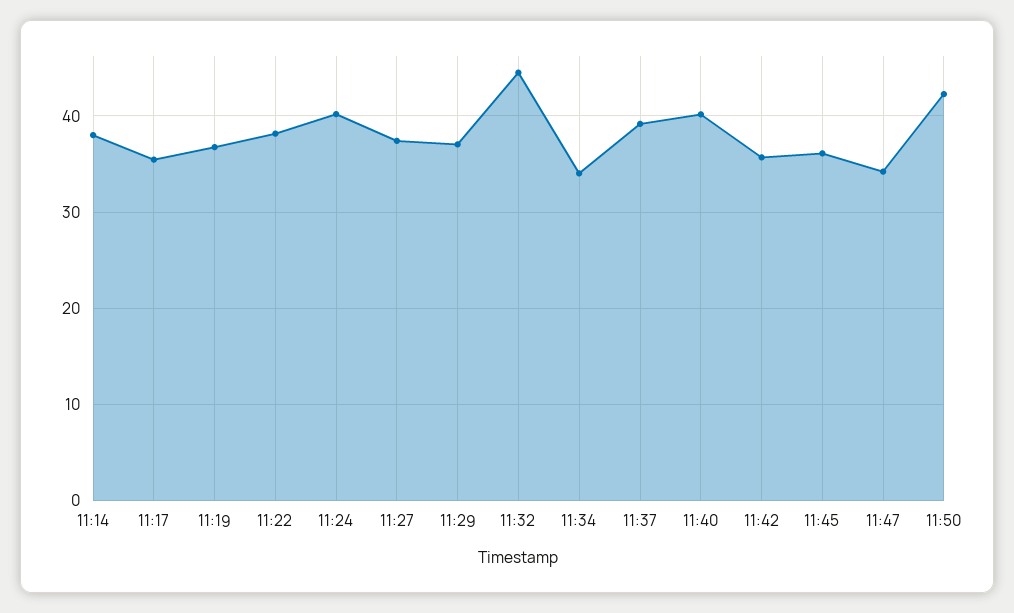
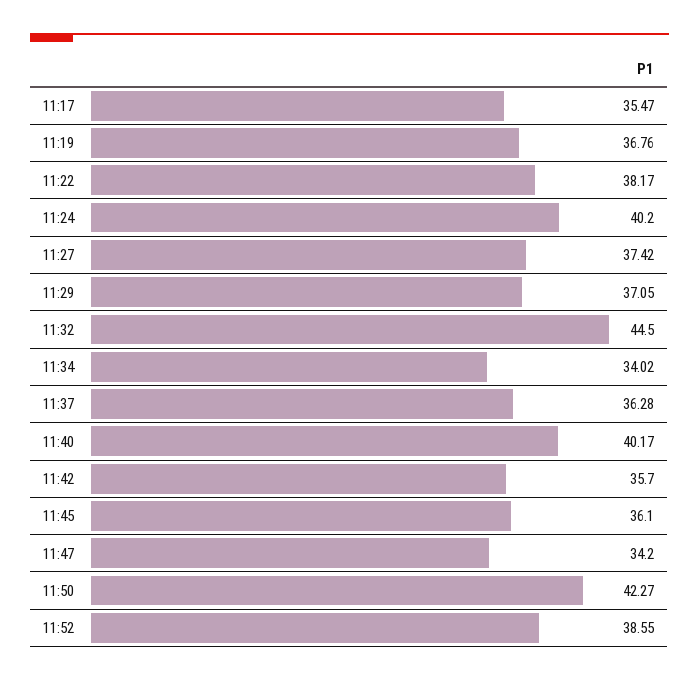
11:14: 38 -> none
11:37: 39 -> 36.28
11:52: none -> 38.55

